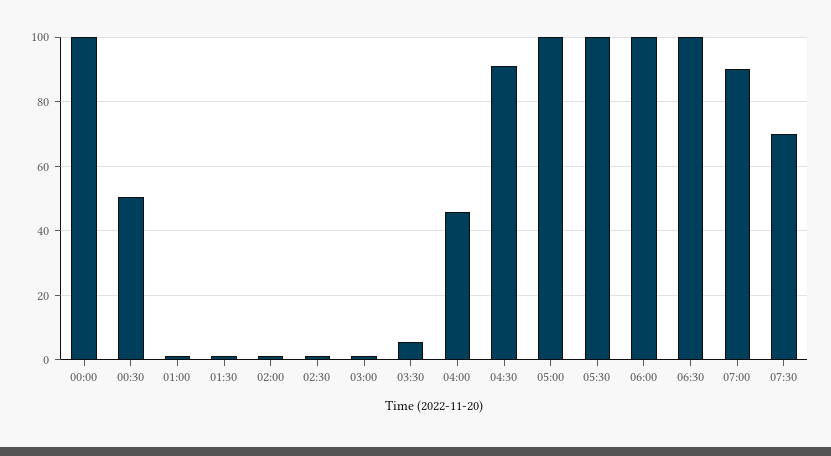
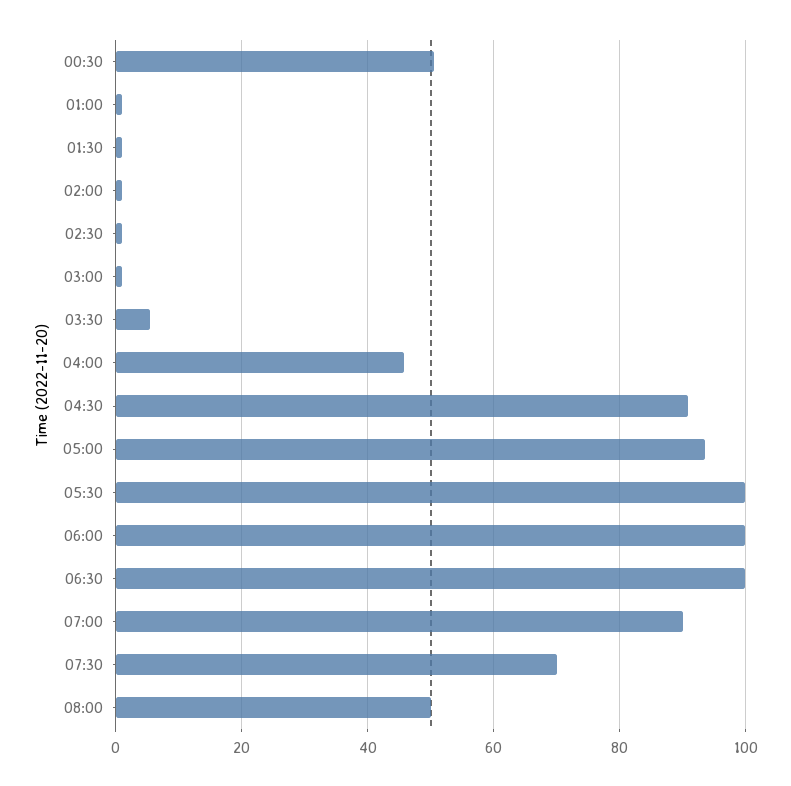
00:00: 100 -> none
05:00: 100 -> 94
08:00: none -> 50

